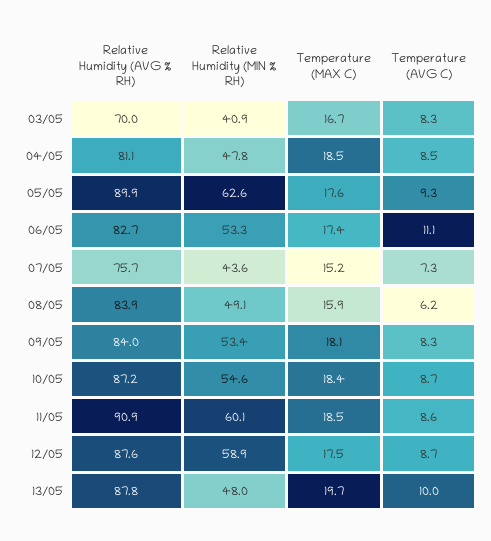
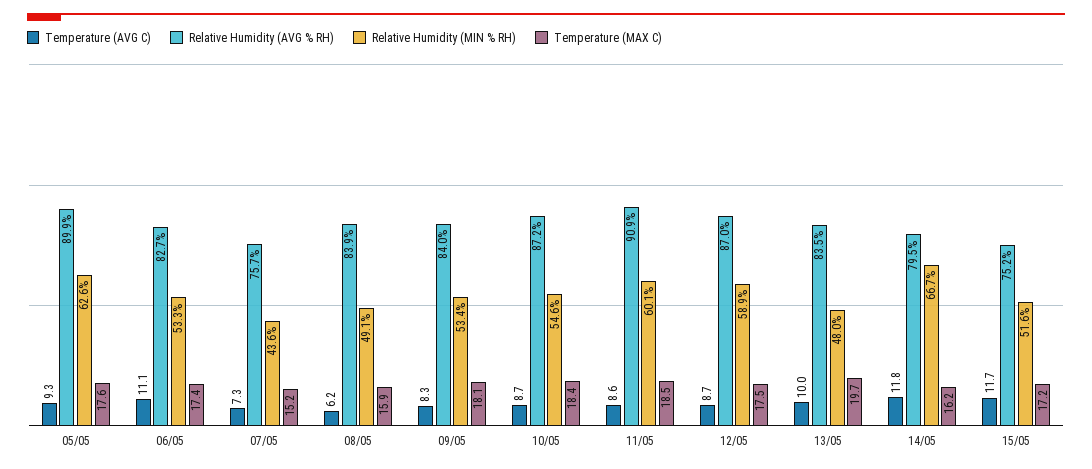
Relative Humidity (AVG % RH), 03/05: 70 -> none
Relative Humidity (MIN % RH), 03/05: 40.9 -> none
Temperature (MAX C), 03/05: 16.7 -> none
Temperature (AVG C), 03/05: 8.3 -> none
Relative Humidity (AVG % RH), 04/05: 81.1 -> none
Relative Humidity (MIN % RH), 04/05: 47.8 -> none
Temperature (MAX C), 04/05: 18.5 -> none
Temperature (AVG C), 04/05: 8.5 -> none
Relative Humidity (AVG % RH), 12/05: 87.6 -> 87
Relative Humidity (AVG % RH), 13/05: 87.8 -> 83.5
Temperature (AVG C), 14/05: none -> 11.8
Relative Humidity (AVG % RH), 14/05: none -> 79.5
Relative Humidity (MIN % RH), 14/05: none -> 66.7
Temperature (MAX C), 14/05: none -> 16.2
Temperature (AVG C), 15/05: none -> 11.7
Relative Humidity (AVG % RH), 15/05: none -> 75.2
Relative Humidity (MIN % RH), 15/05: none -> 51.6
Temperature (MAX C), 15/05: none -> 17.2

